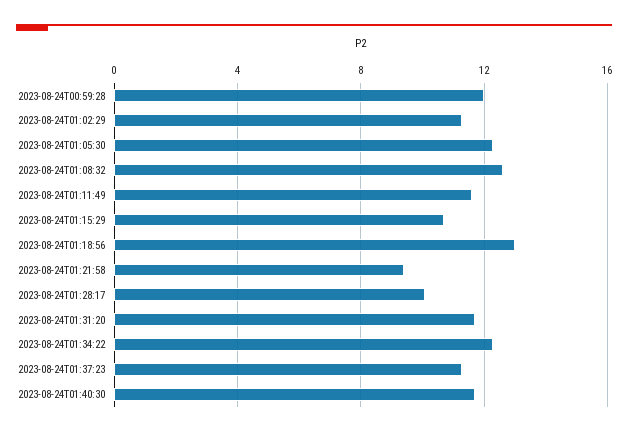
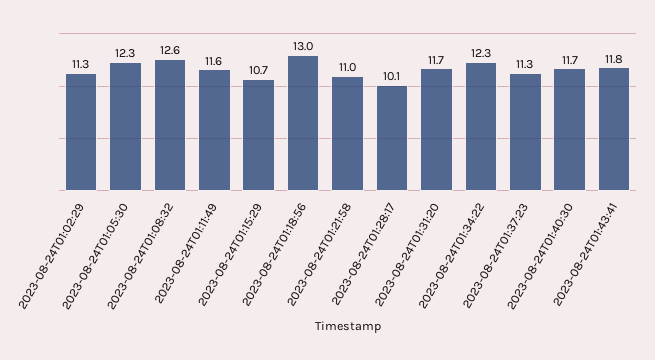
2023-08-24T00:59:28: 12 -> none
2023-08-24T01:21:58: 9.5 -> 11
2023-08-24T01:43:41: none -> 11.8

